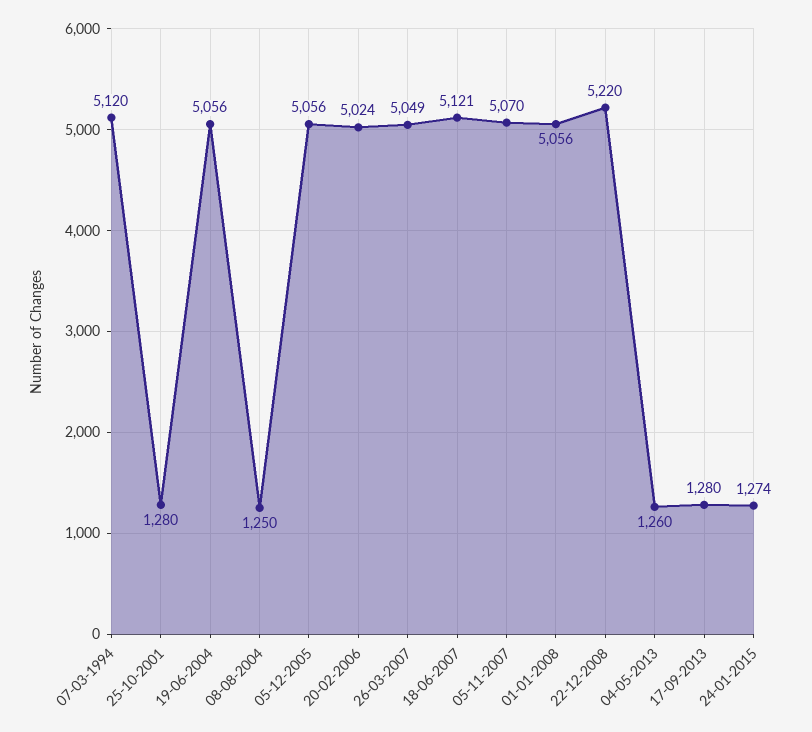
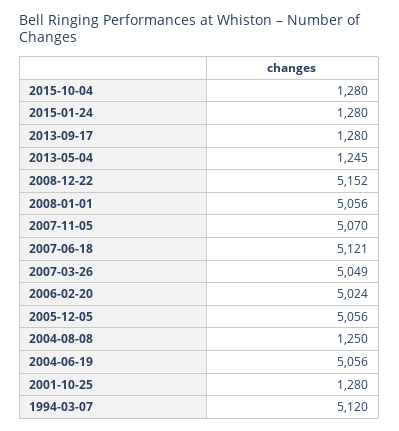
22-12-2008: 5220 -> 5152
04-05-2013: 1260 -> 1245
24-01-2015: 1274 -> 1280
2015-10-04: none -> 1280

